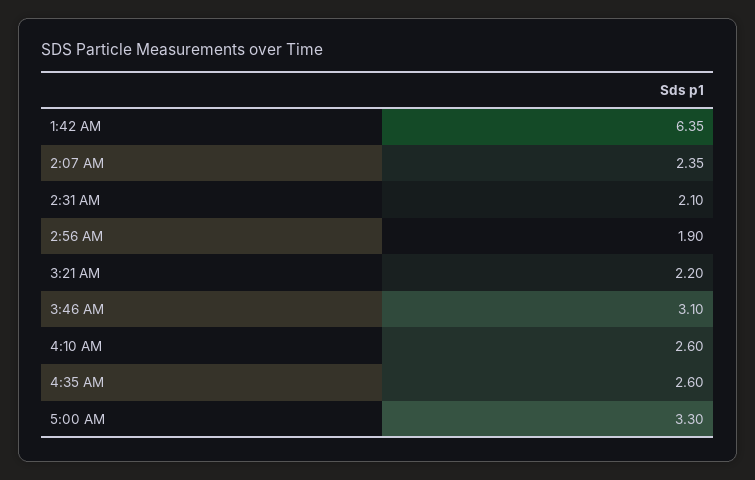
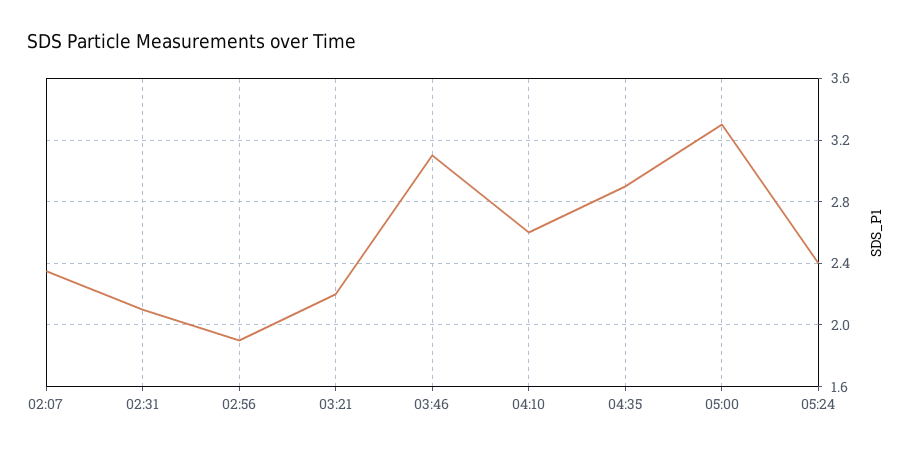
1:42 AM: 6.35 -> none
4:35 AM: 2.6 -> 2.9
05:24: none -> 2.4

